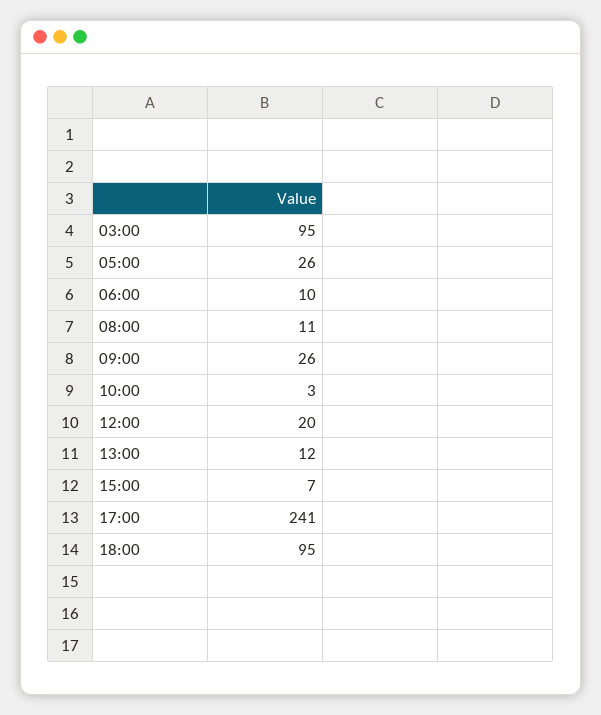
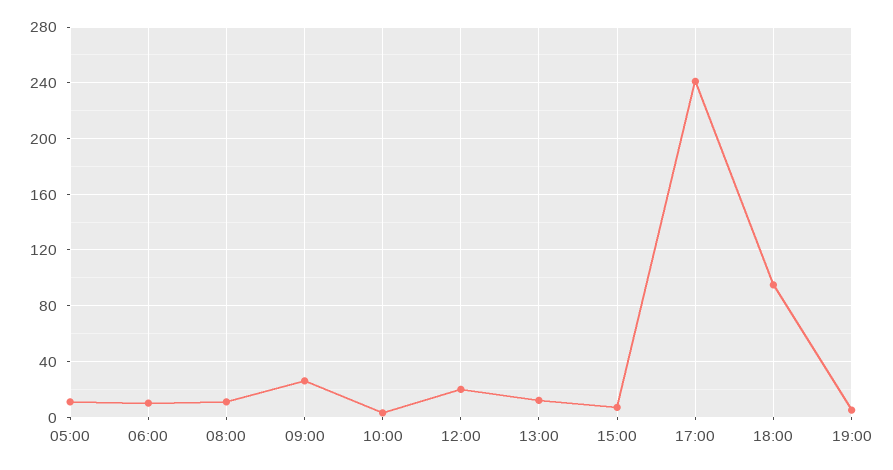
03:00: 95 -> none
05:00: 26 -> 10
19:00: none -> 5

